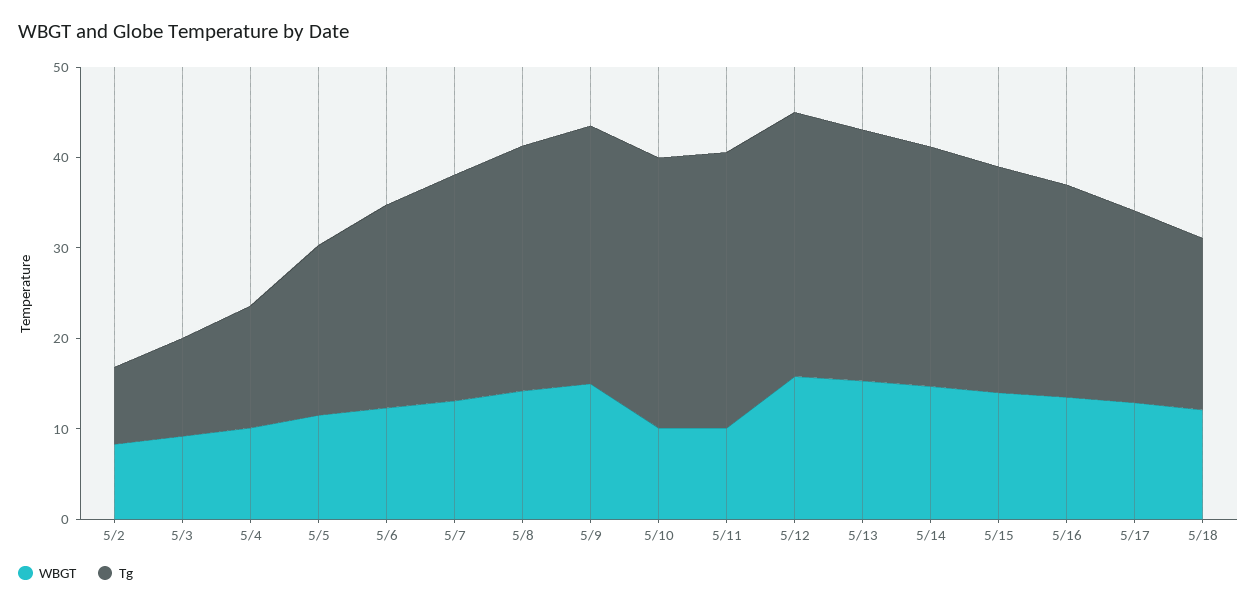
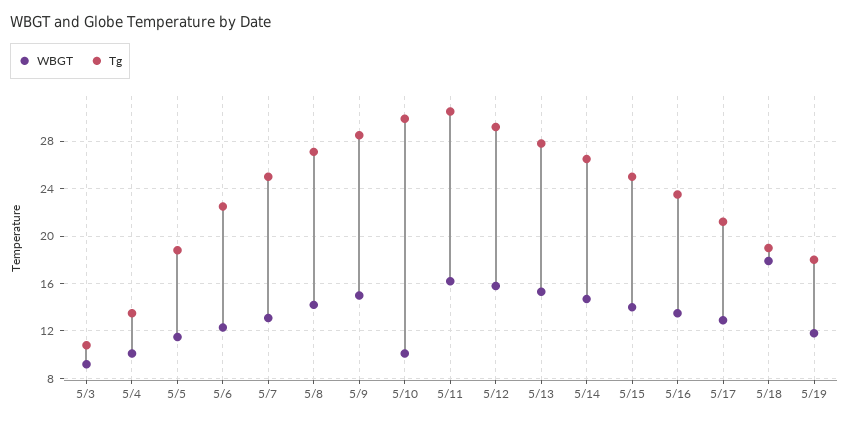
WBGT, 5/2: 8 -> none
Tg, 5/2: 8 -> none
WBGT, 5/11: 10 -> 16
WBGT, 5/18: 12 -> 18
WBGT, 5/19: none -> 12
Tg, 5/19: none -> 18

